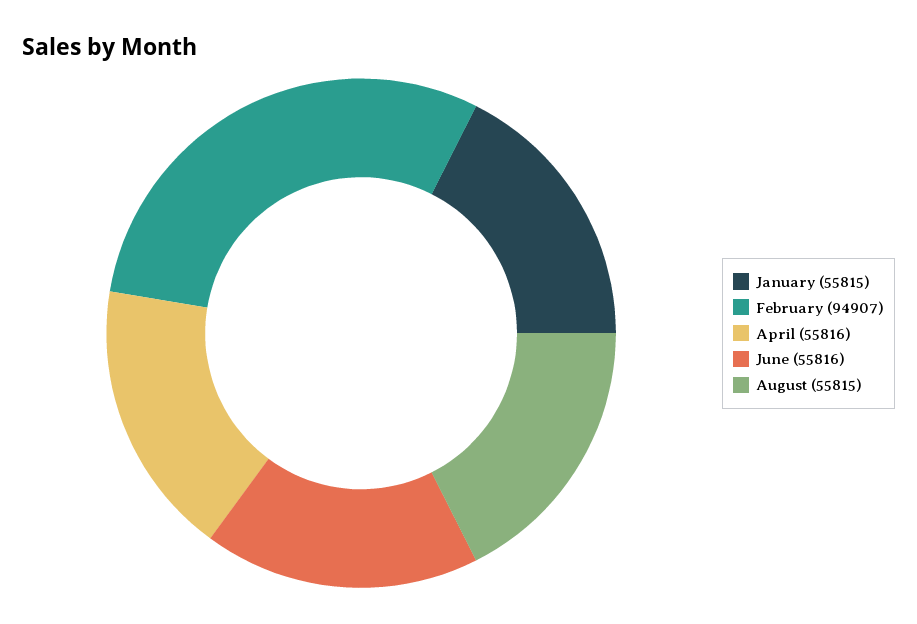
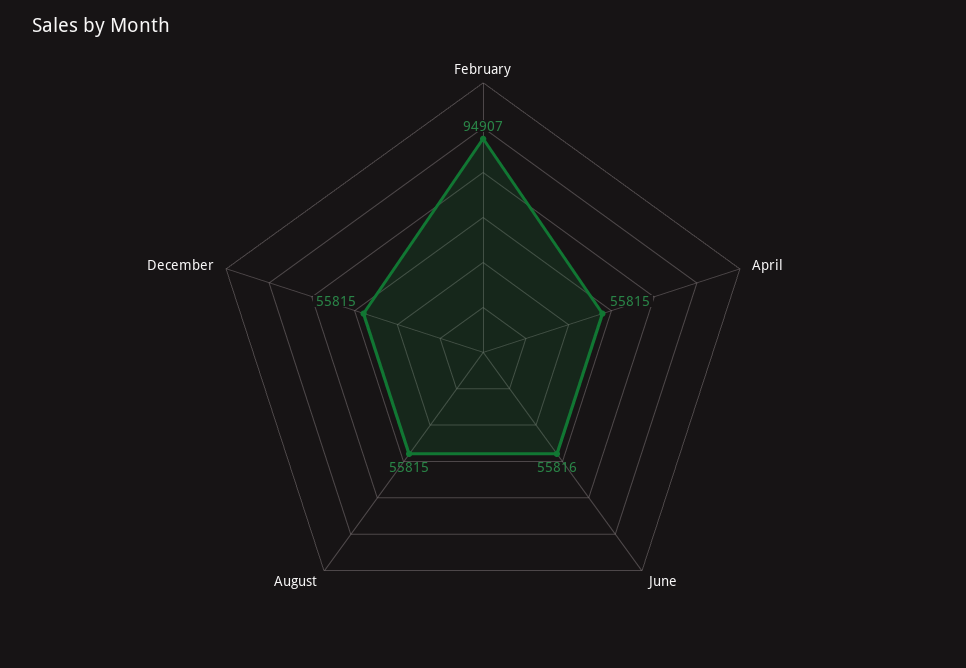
January: 55815 -> none
April: 55816 -> 55815
December: none -> 55815

